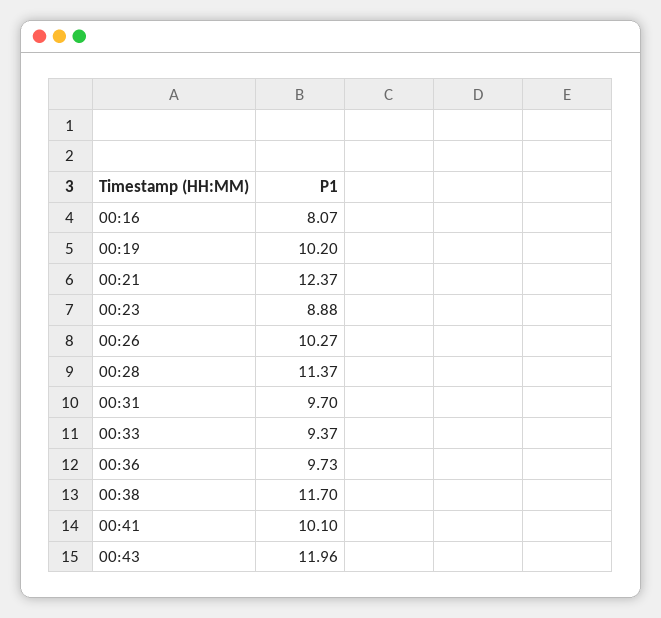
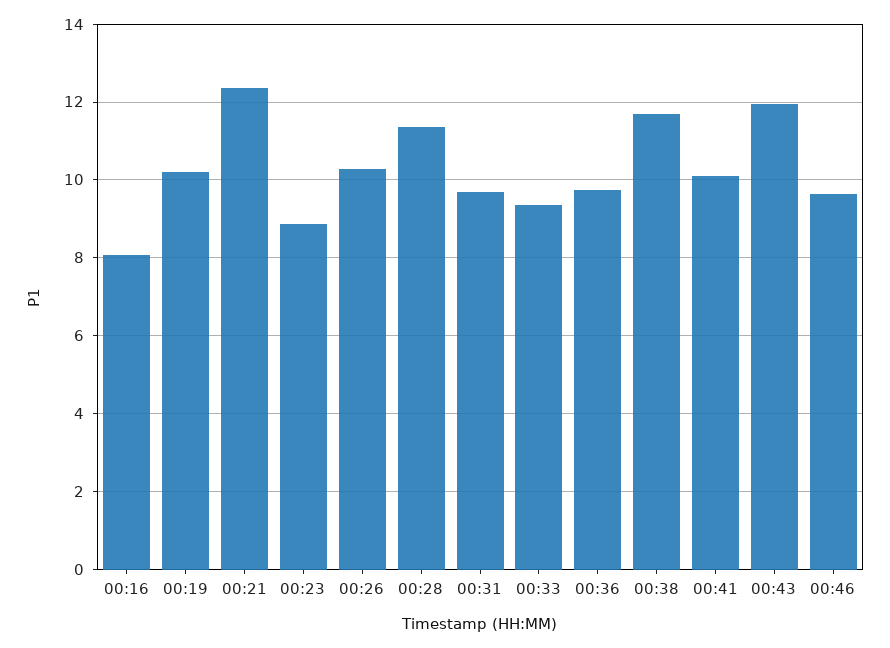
00:46: none -> 9.6

